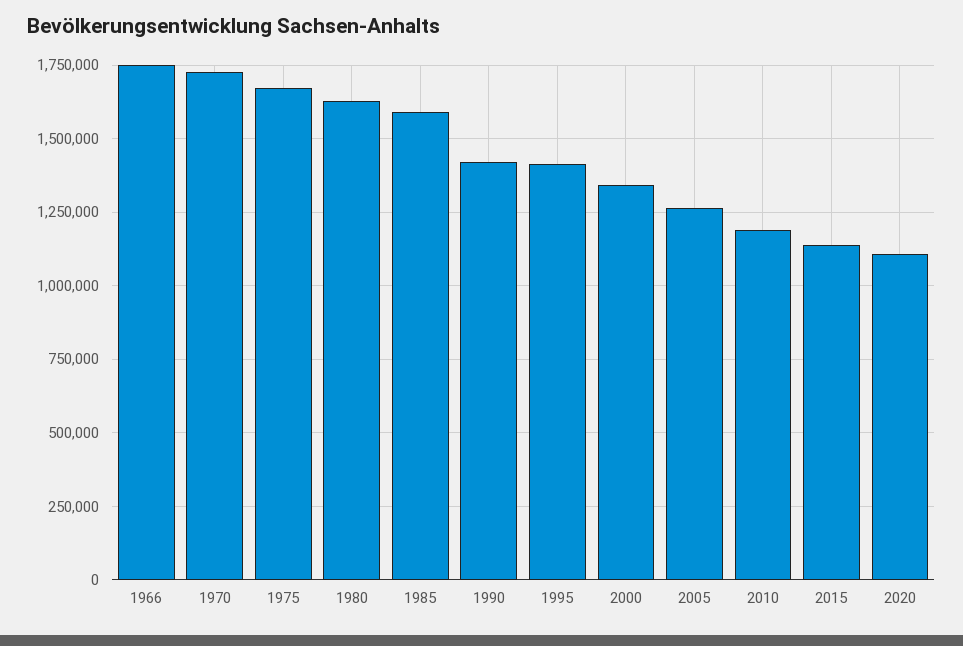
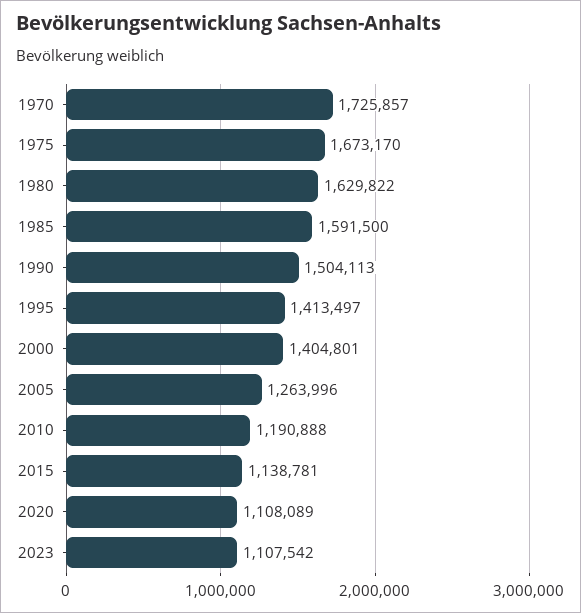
1966: 1750000 -> none
1990: 1425000 -> 1504113
2000: 1350000 -> 1404801
2023: none -> 1107542

